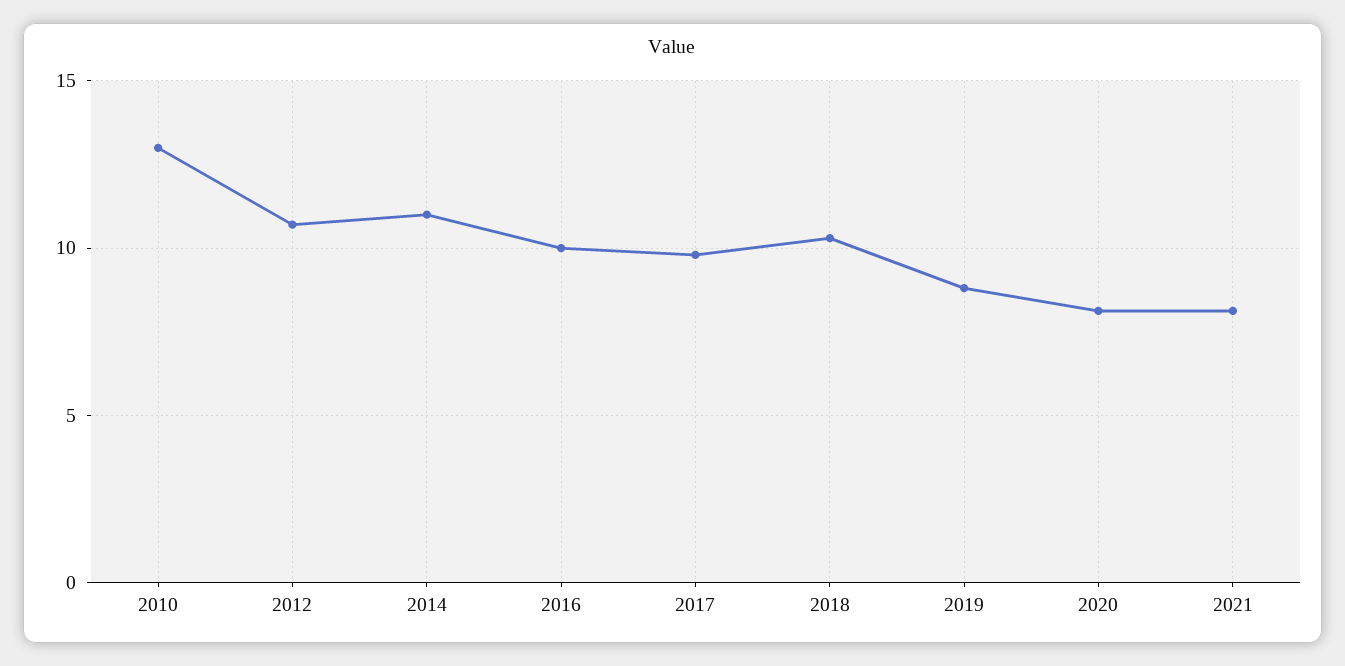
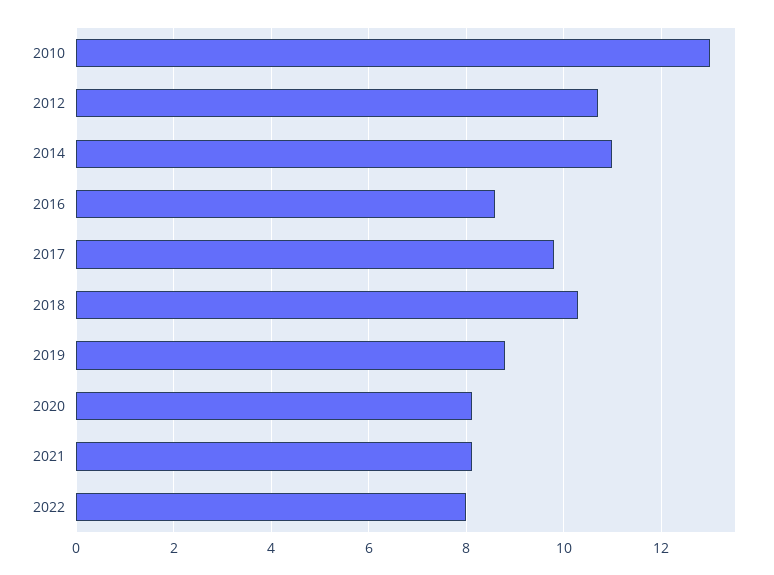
2016: 10 -> 8.6
2022: none -> 8

